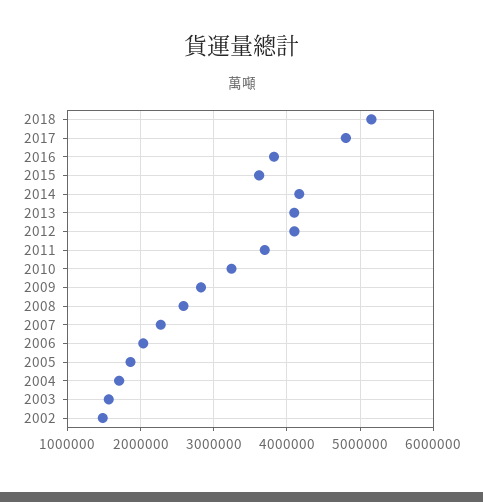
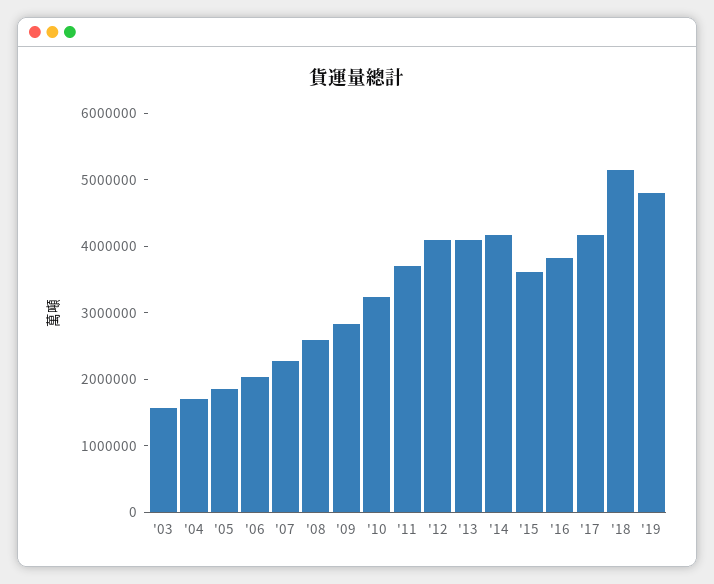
2017: 4800000 -> 4200000
2002: 1500000 -> none
'19: none -> 4800000

